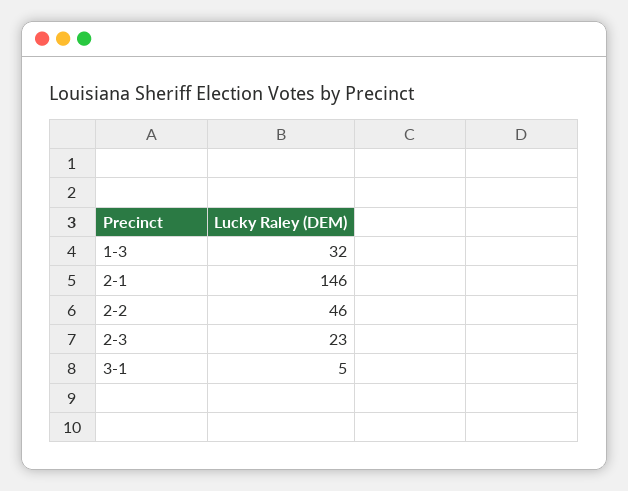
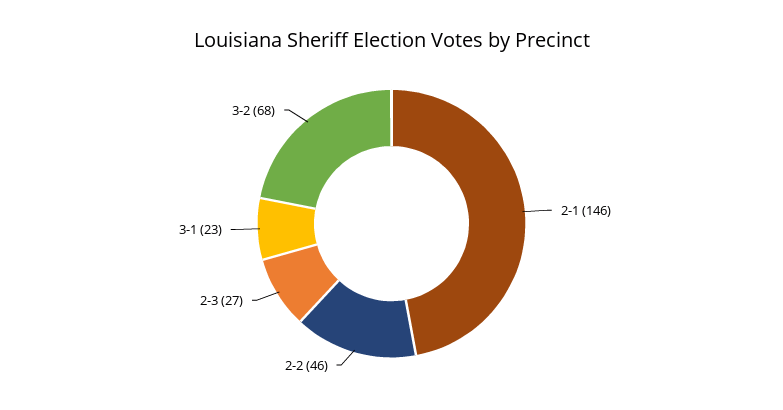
1-3: 32 -> none
2-3: 23 -> 27
3-1: 5 -> 23
3-2: none -> 68

